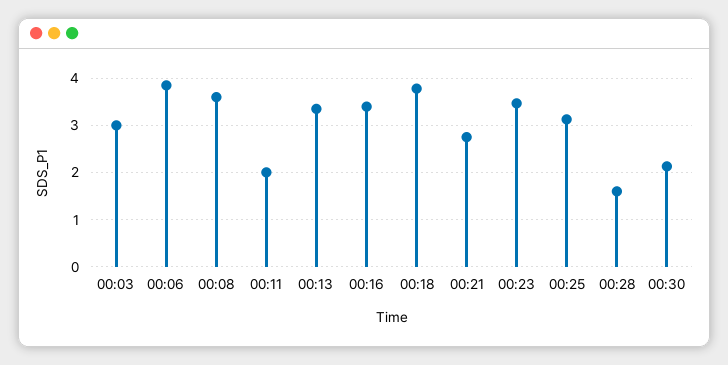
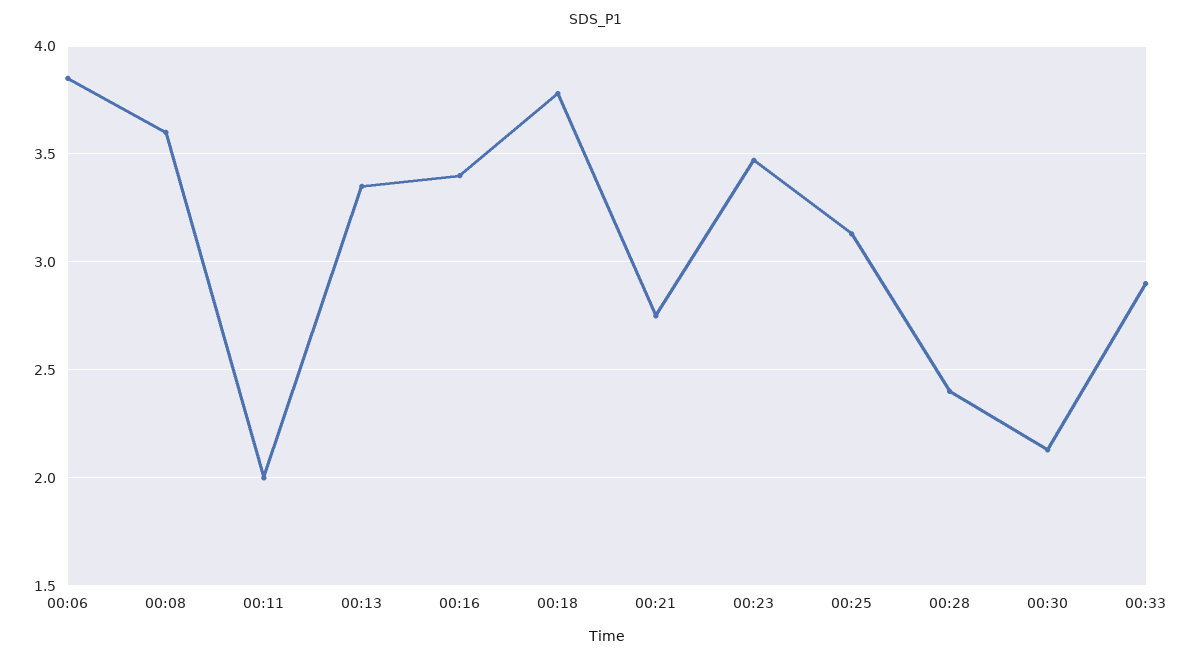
00:03: 3 -> none
00:28: 1.6 -> 2.4
00:33: none -> 2.9

